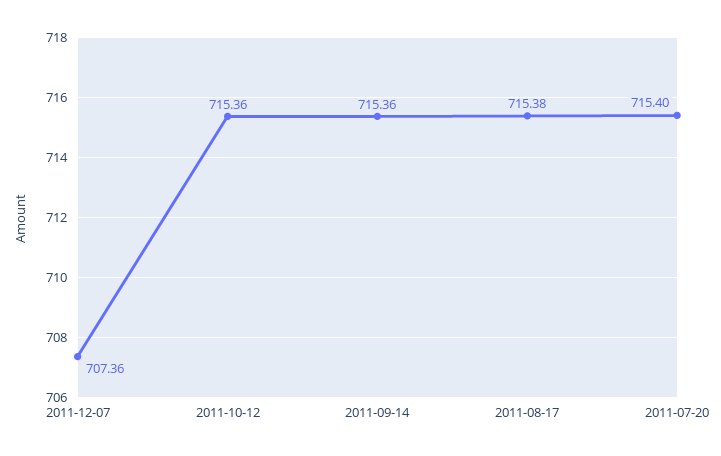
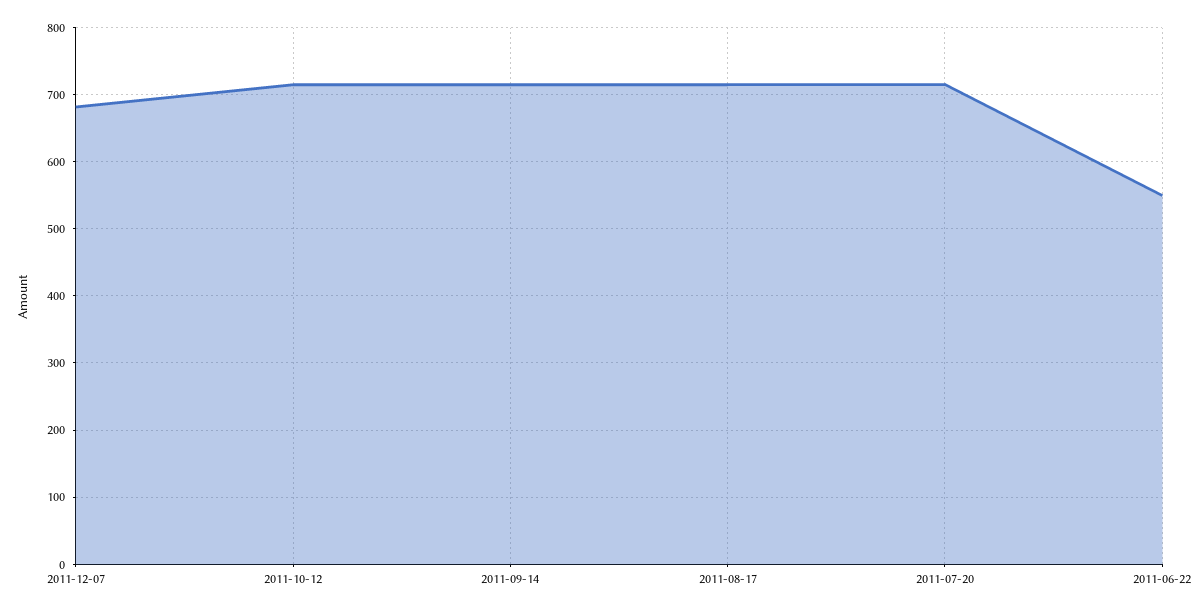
2011-12-07: 707.36 -> 680
2011-06-22: none -> 550

